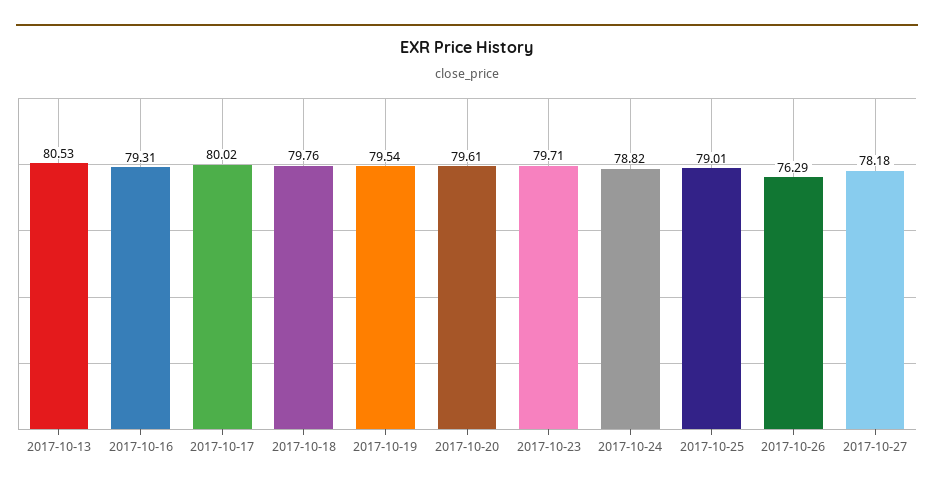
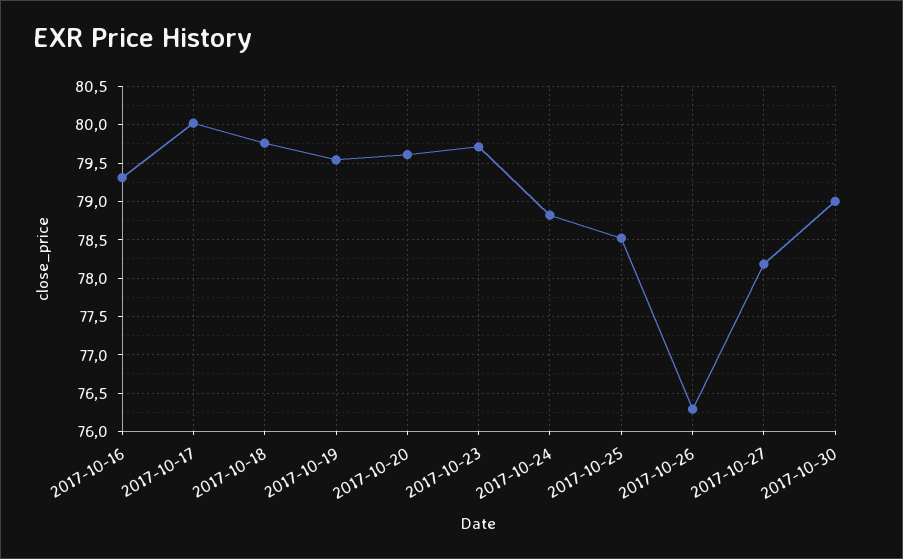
2017-10-13: 80.53 -> none
2017-10-25: 79.01 -> 78.5
2017-10-30: none -> 79

